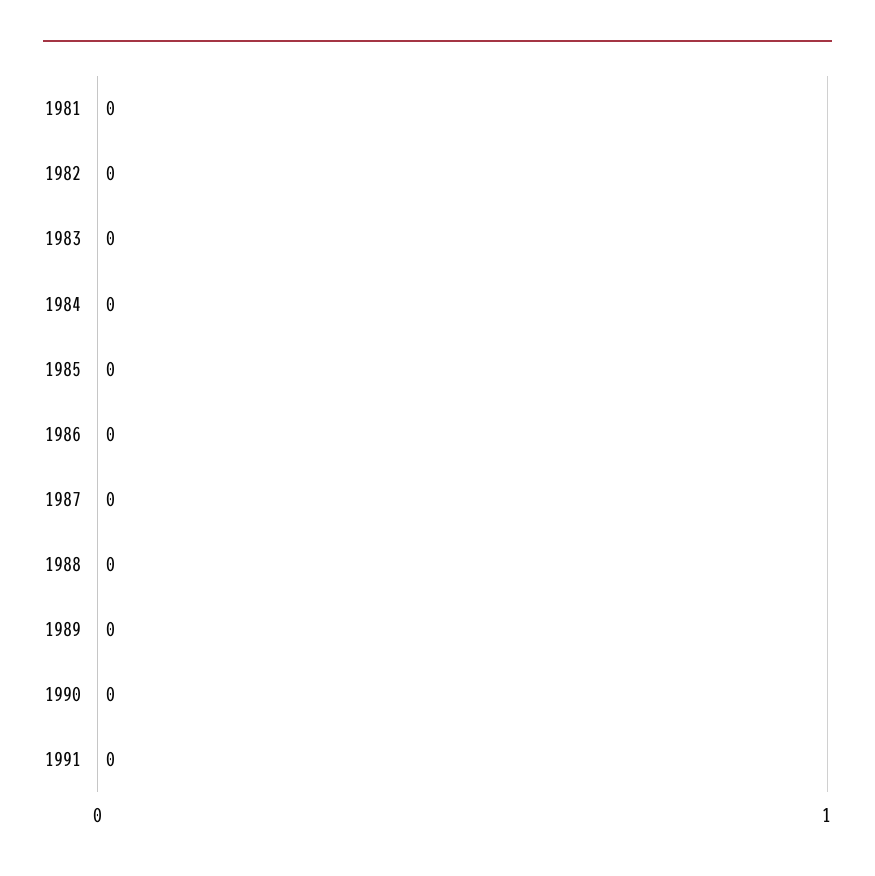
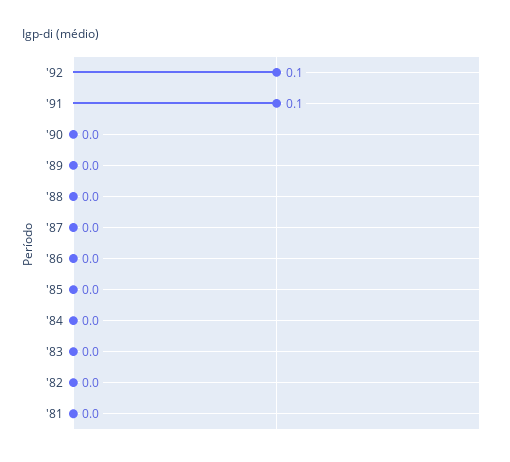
1991: 0 -> 0.1
'92: none -> 0.1

